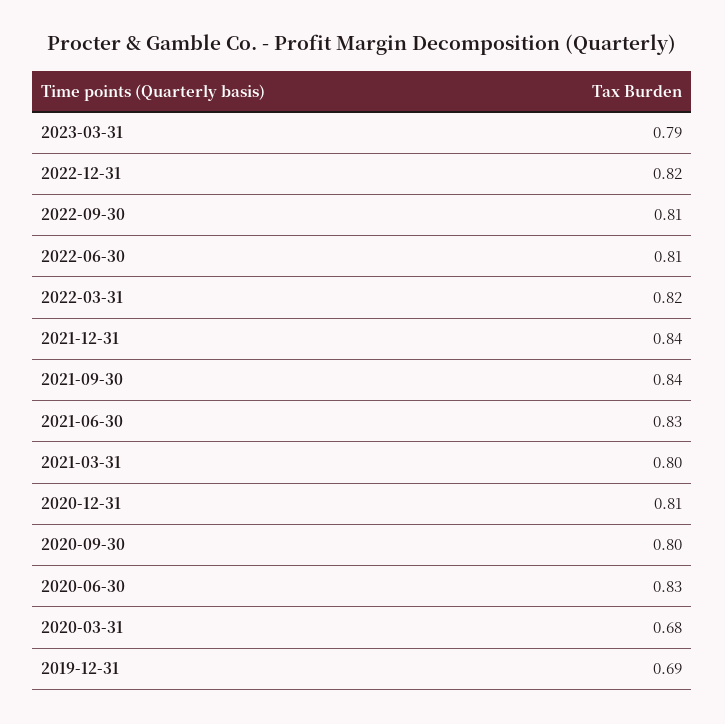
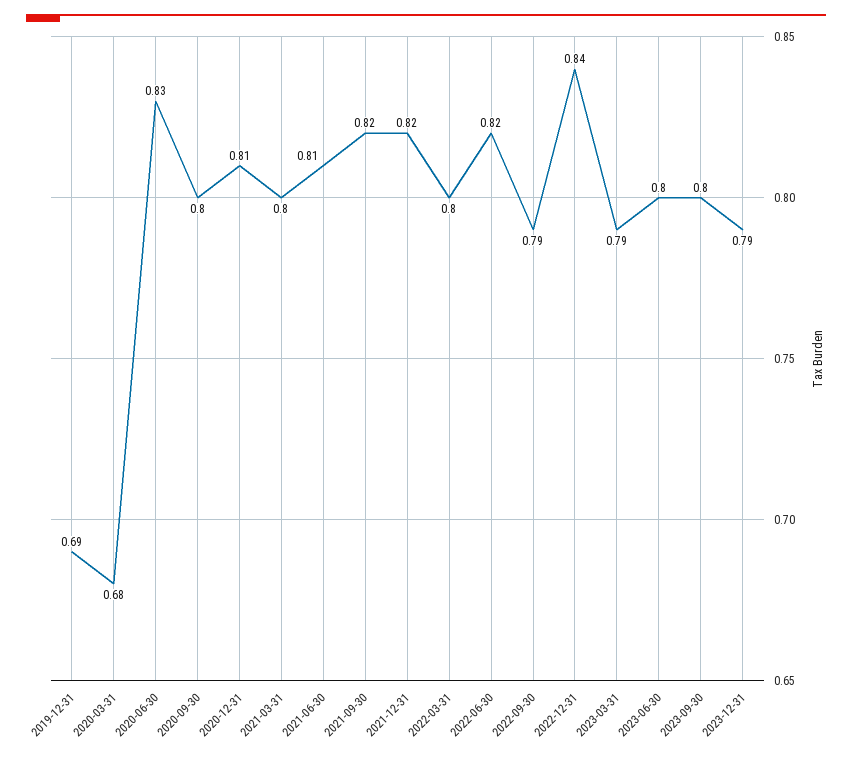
2022-12-31: 0.82 -> 0.84
2022-09-30: 0.81 -> 0.79
2022-06-30: 0.81 -> 0.82
2022-03-31: 0.82 -> 0.8
2021-12-31: 0.84 -> 0.82
2021-09-30: 0.84 -> 0.82
2021-06-30: 0.83 -> 0.81
2023-06-30: none -> 0.8
2023-09-30: none -> 0.8
2023-12-31: none -> 0.79

